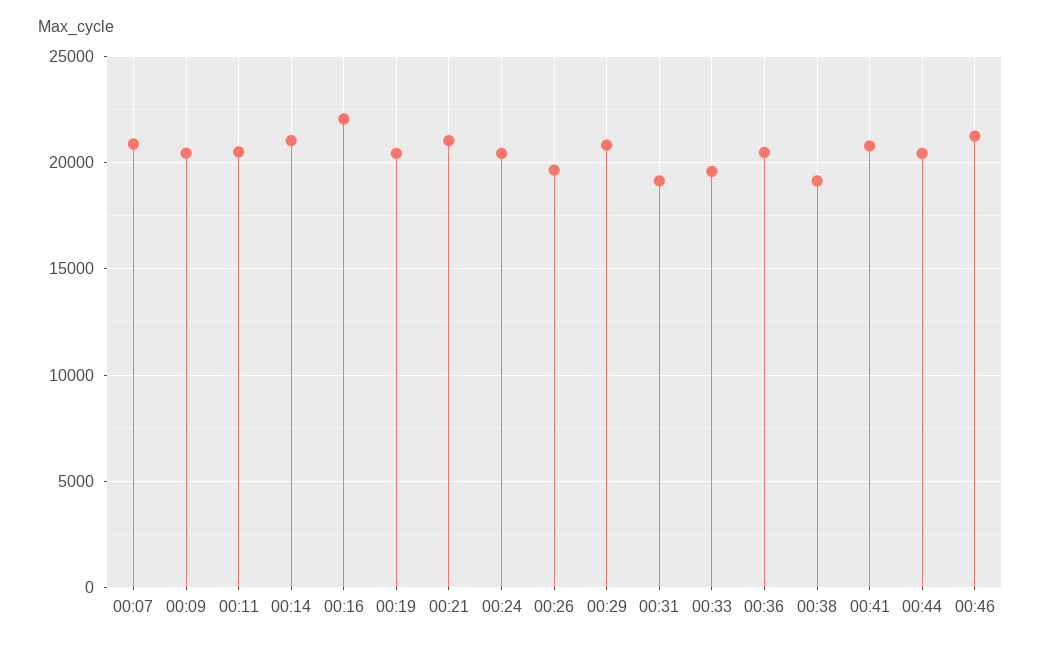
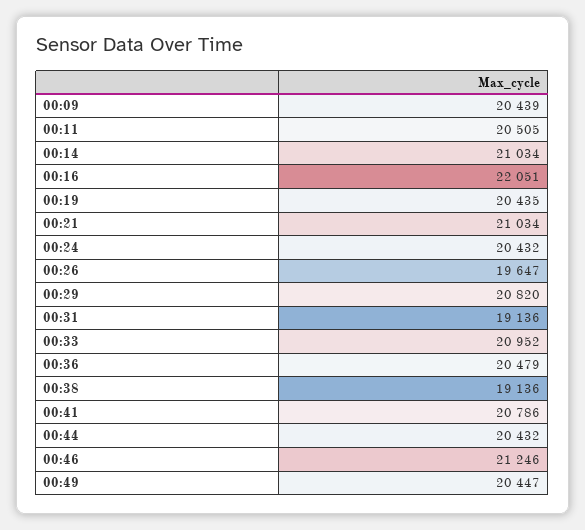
00:07: 21000 -> none
00:33: 19500 -> 20952
00:49: none -> 20447

